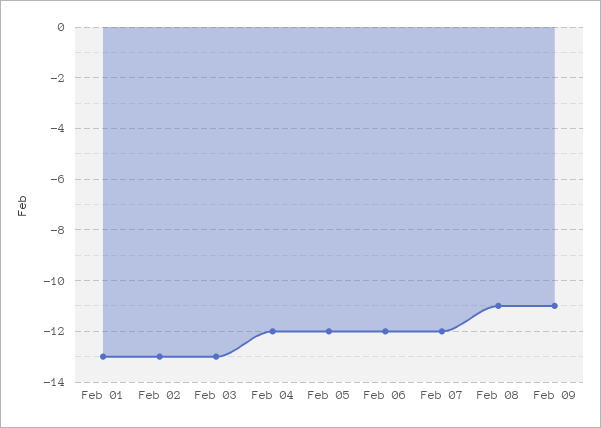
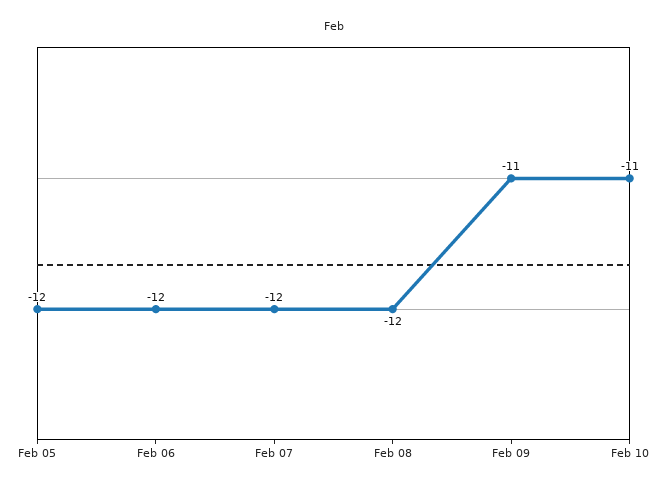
Feb 01: -13 -> none
Feb 02: -13 -> none
Feb 03: -13 -> none
Feb 04: -12 -> none
Feb 08: -11 -> -12
Feb 10: none -> -11

